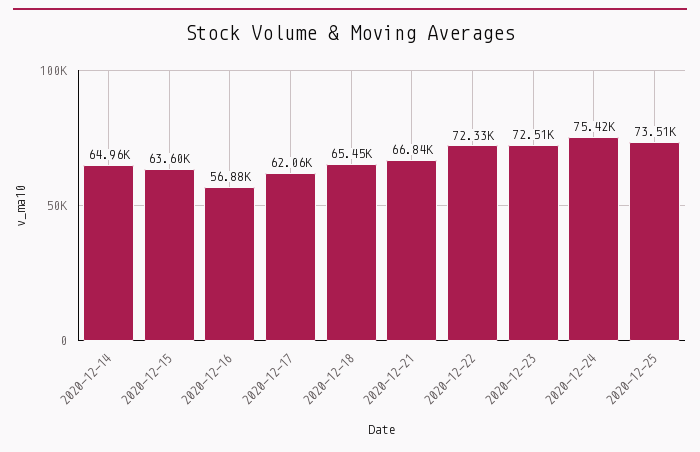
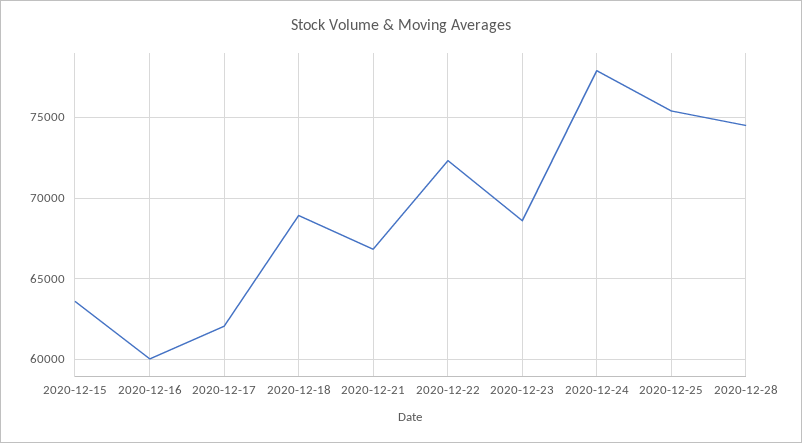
2020-12-14: 64960 -> none
2020-12-16: 56880 -> 60000
2020-12-18: 65450 -> 69000
2020-12-23: 72510 -> 68500
2020-12-24: 75420 -> 78000
2020-12-25: 73510 -> 75500
2020-12-28: none -> 74500

